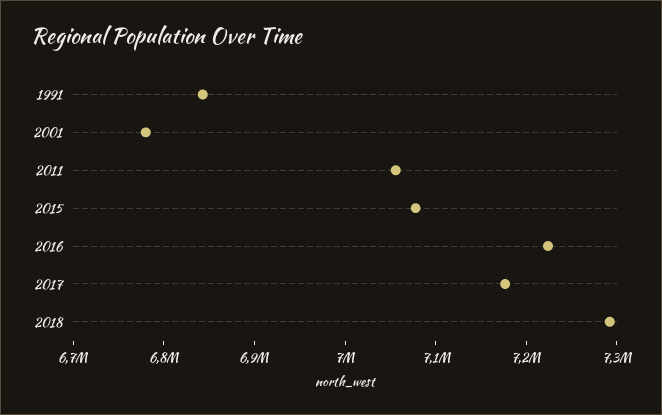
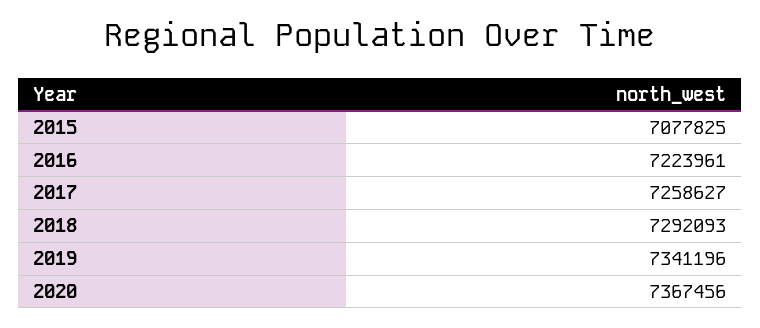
1991: 6840000 -> none
2001: 6780000 -> none
2011: 7060000 -> none
2017: 7180000 -> 7258627
2019: none -> 7341196
2020: none -> 7367456

